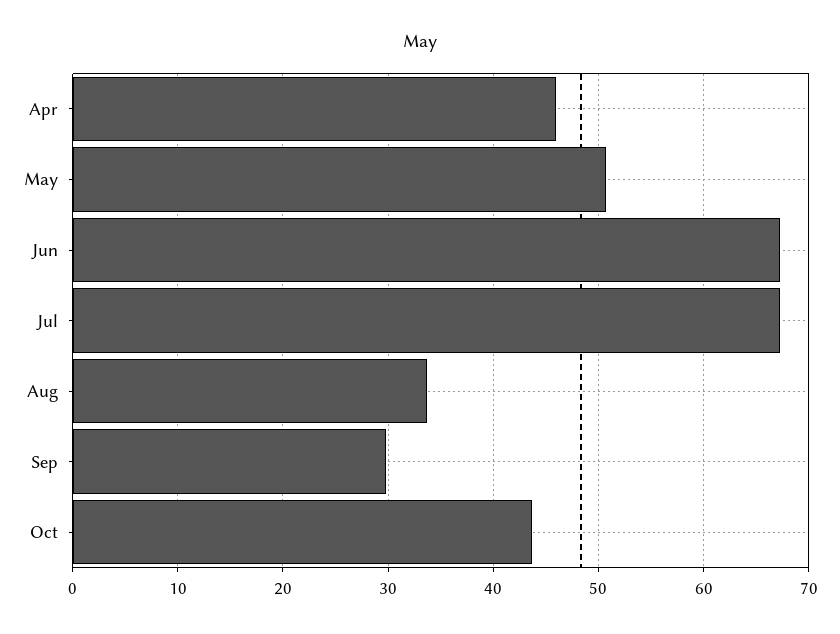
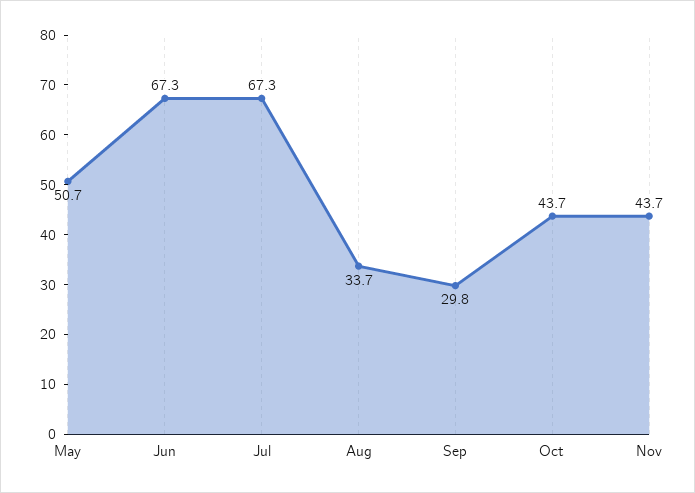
Apr: 46 -> none
Nov: none -> 43.7

